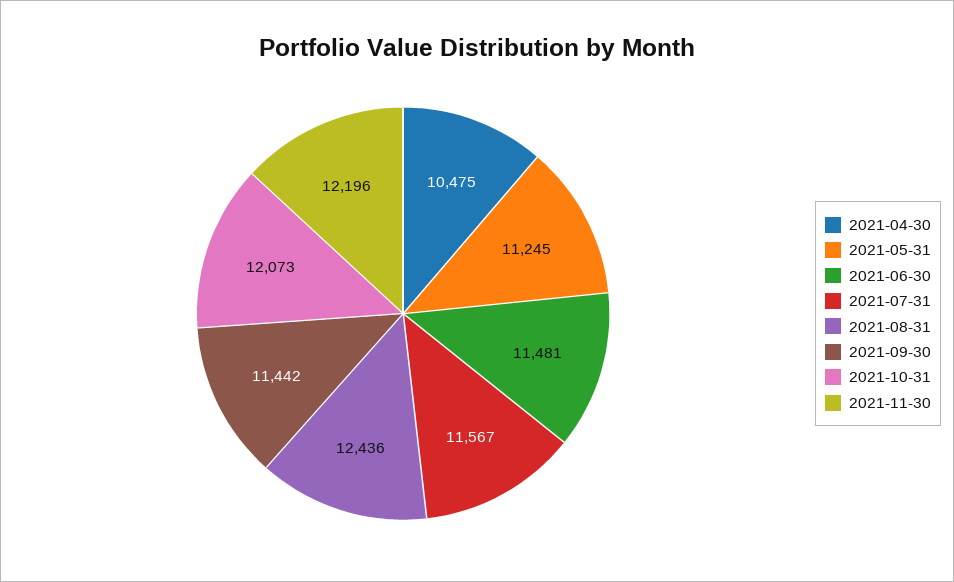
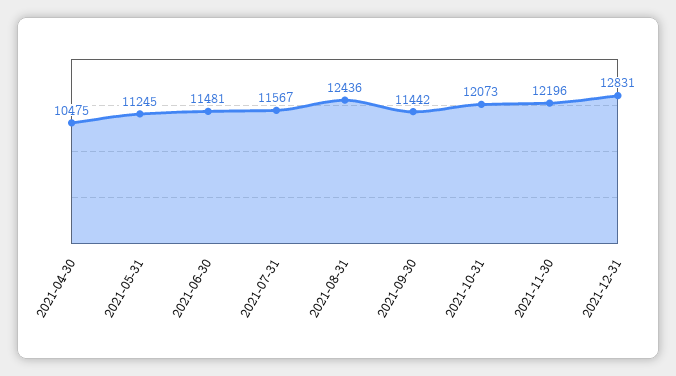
2021-12-31: none -> 12831

